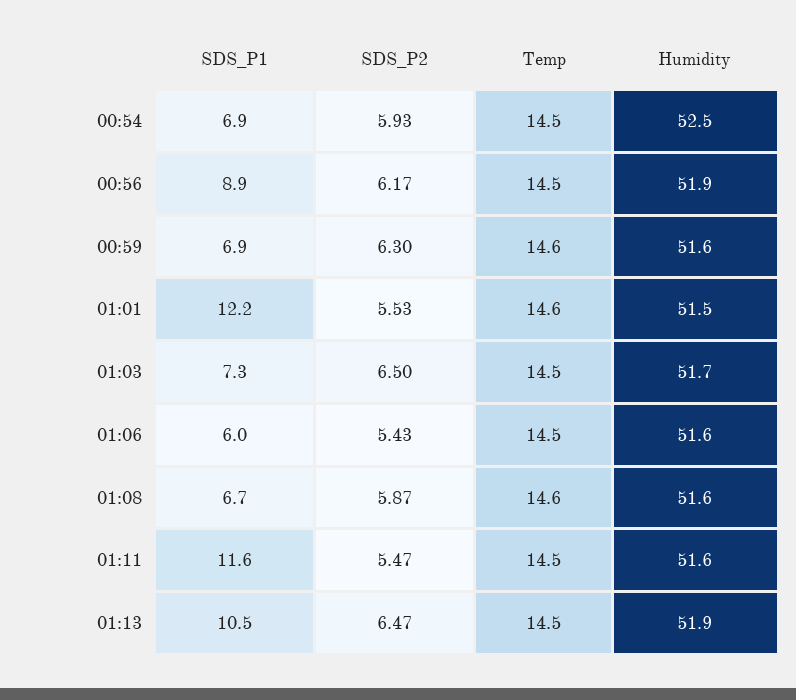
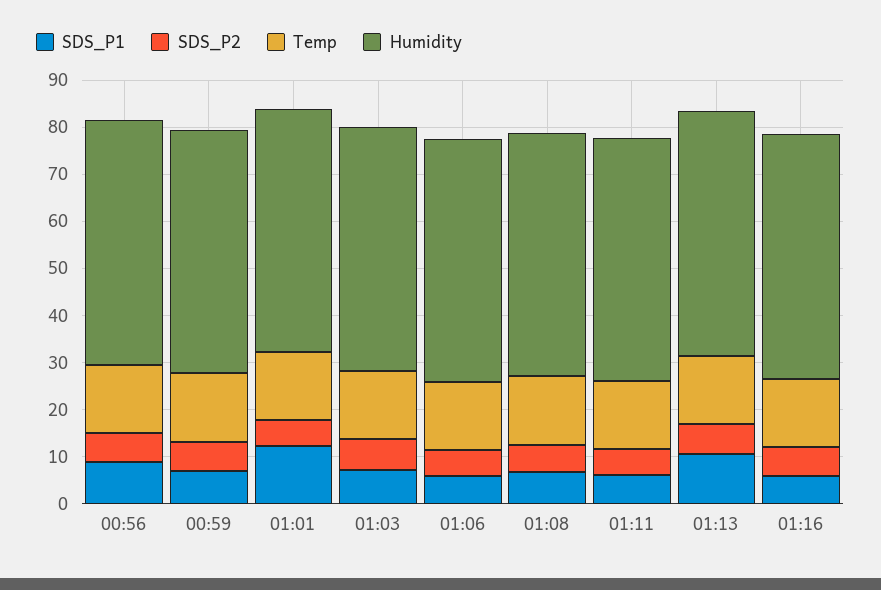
SDS_P1, 00:54: 6.9 -> none
SDS_P2, 00:54: 5.93 -> none
Temp, 00:54: 14.5 -> none
Humidity, 00:54: 52.5 -> none
SDS_P1, 01:11: 11.6 -> 6
SDS_P1, 01:16: none -> 6
SDS_P2, 01:16: none -> 6
Temp, 01:16: none -> 14
Humidity, 01:16: none -> 52

